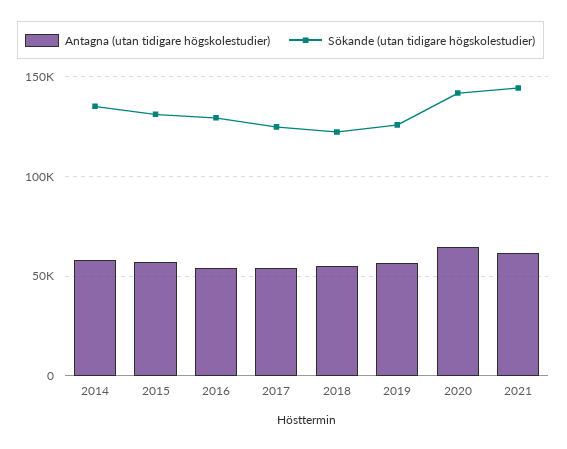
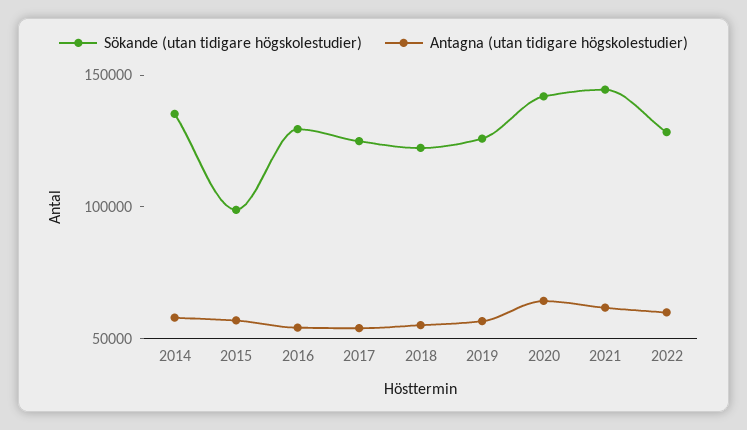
Sökande (utan tidigare högskolestudier), 2015: 130000 -> 100000
Sökande (utan tidigare högskolestudier), 2022: none -> 130000
Antagna (utan tidigare högskolestudier), 2022: none -> 60000

